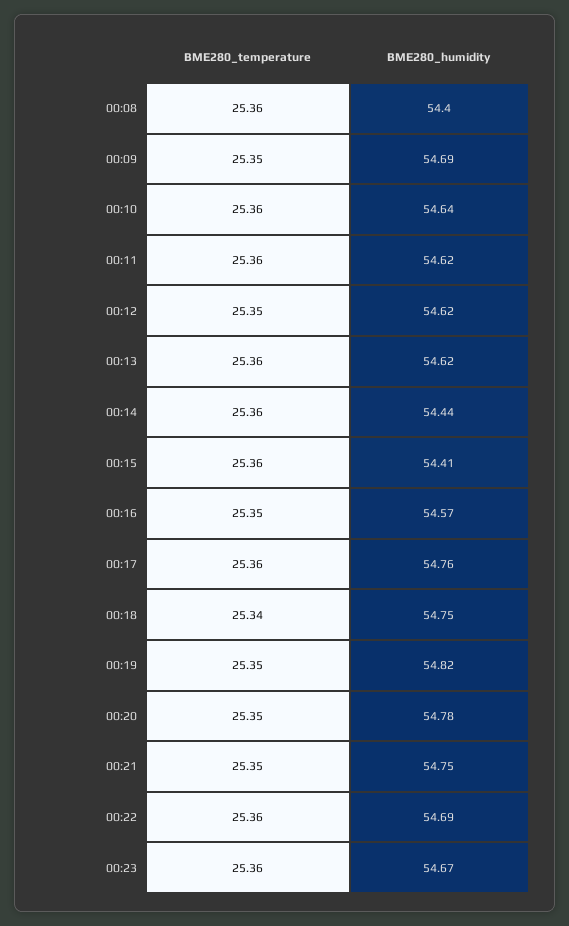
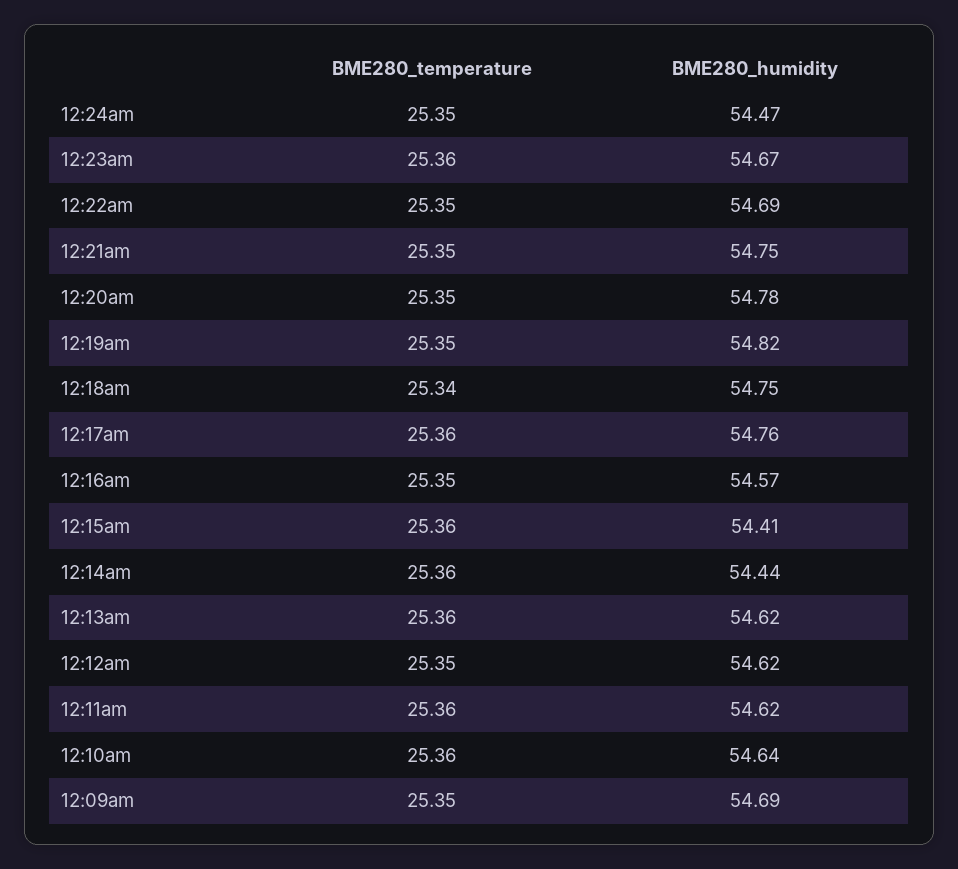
BME280_temperature, 00:08: 25.36 -> none
BME280_humidity, 00:08: 54.4 -> none
BME280_temperature, 00:22: 25.36 -> 25.35
BME280_temperature, 12:24am: none -> 25.35
BME280_humidity, 12:24am: none -> 54.47

